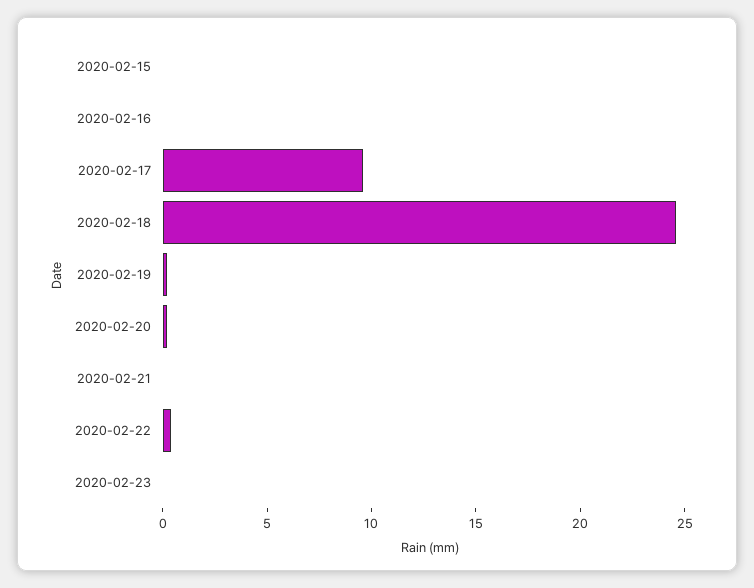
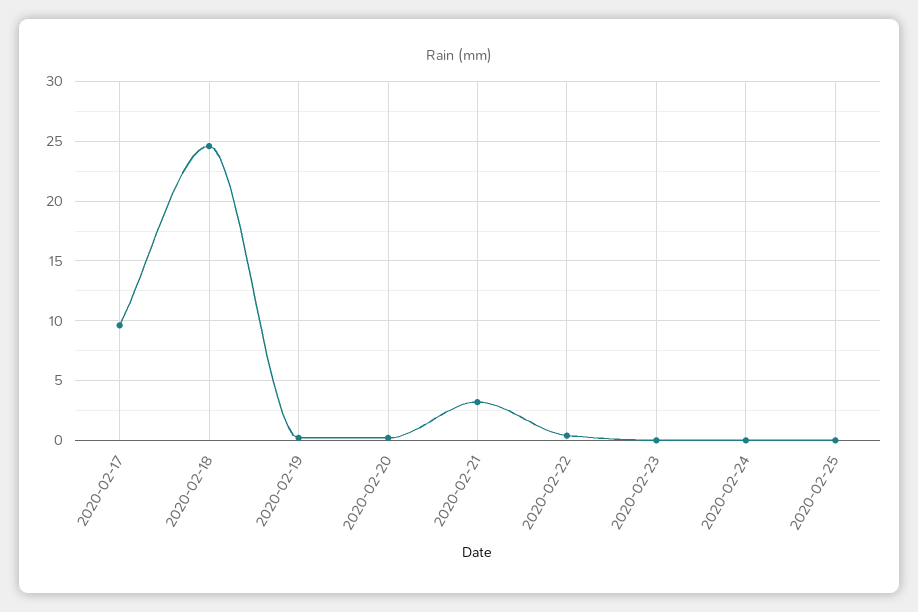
2020-02-15: 0 -> none
2020-02-16: 0 -> none
2020-02-21: 0 -> 3
2020-02-24: none -> 0
2020-02-25: none -> 0

